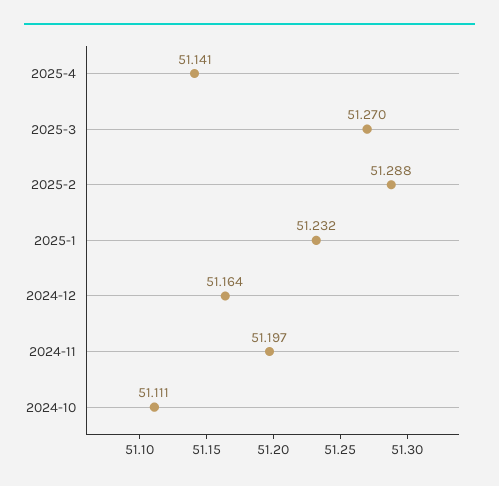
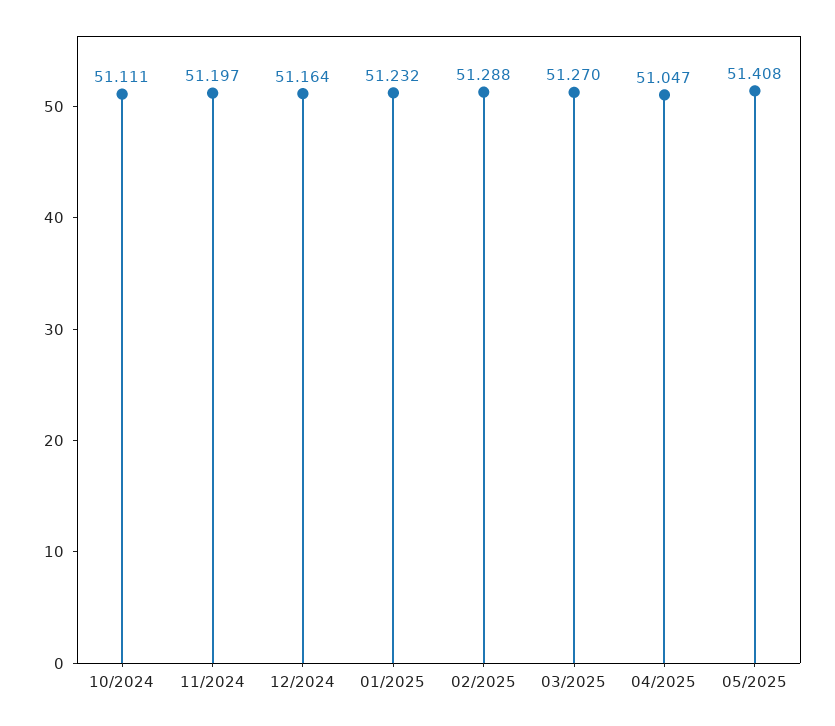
2025-4: 51.141 -> 51.047
05/2025: none -> 51.408

